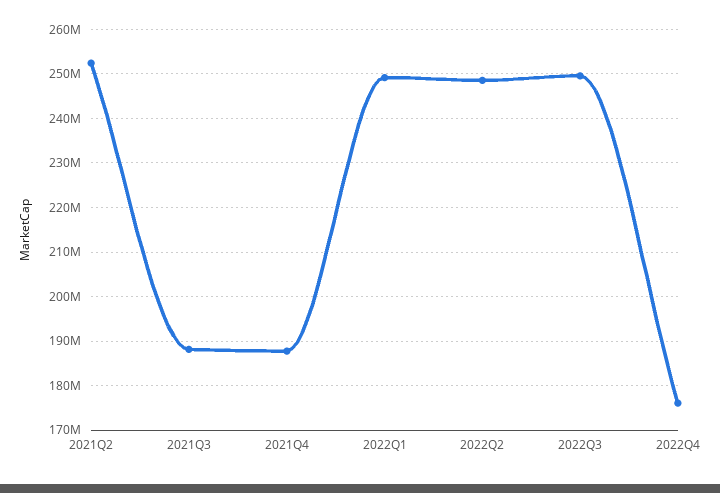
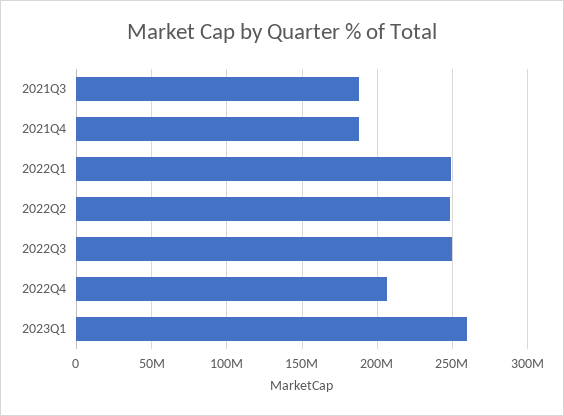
2021Q2: 252000000 -> none
2022Q4: 176000000 -> 205000000
2023Q1: none -> 260000000

